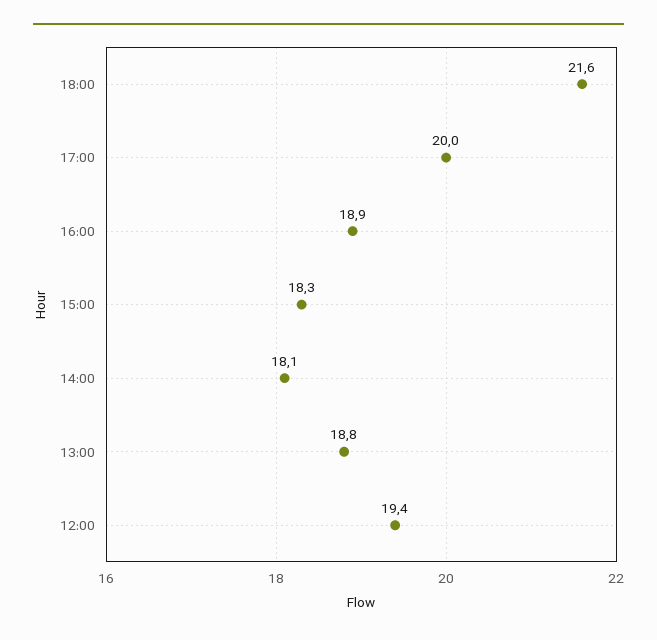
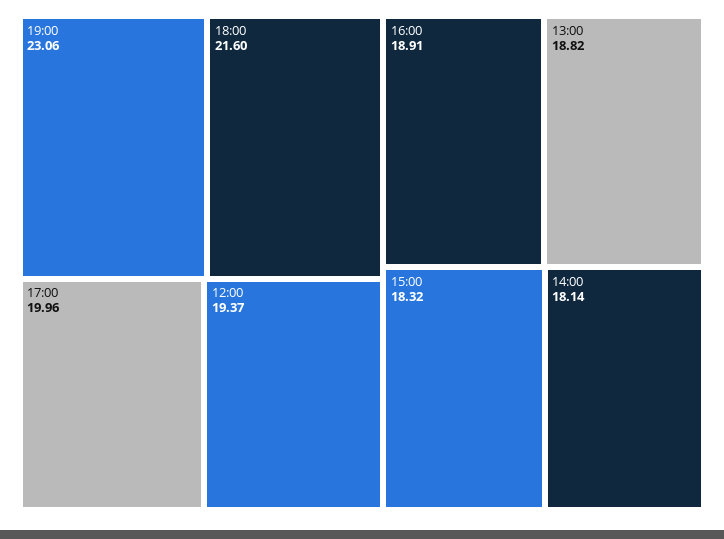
19:00: none -> 23.06

